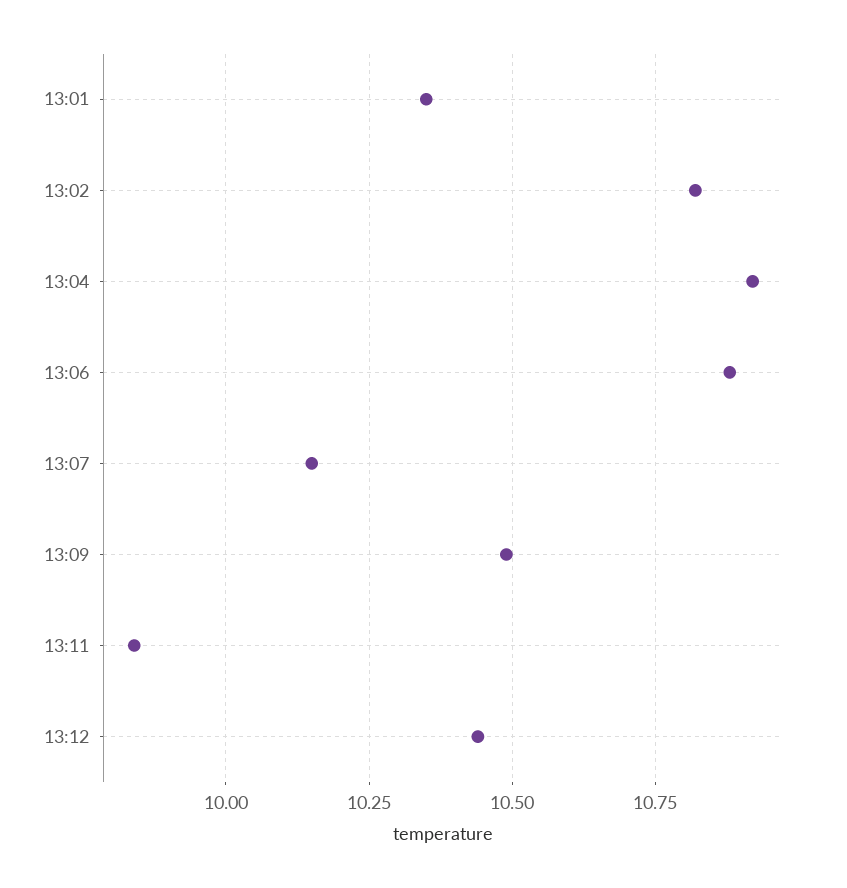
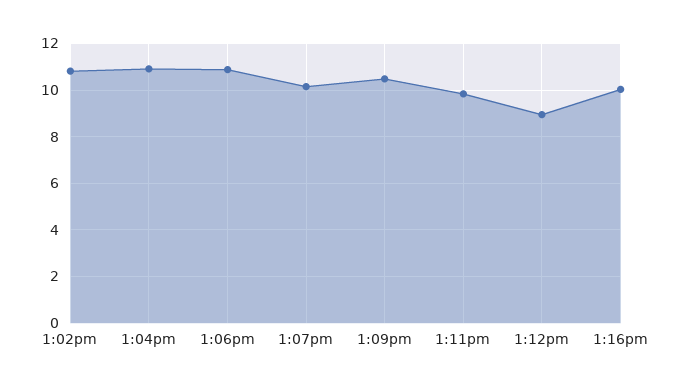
13:01: 10.35 -> none
13:12: 10.45 -> 9
1:16pm: none -> 10

